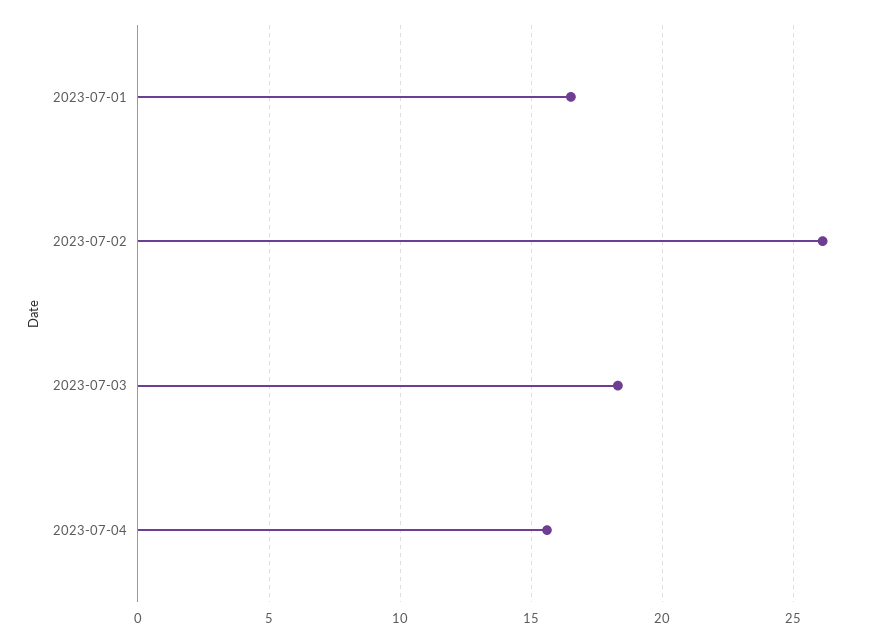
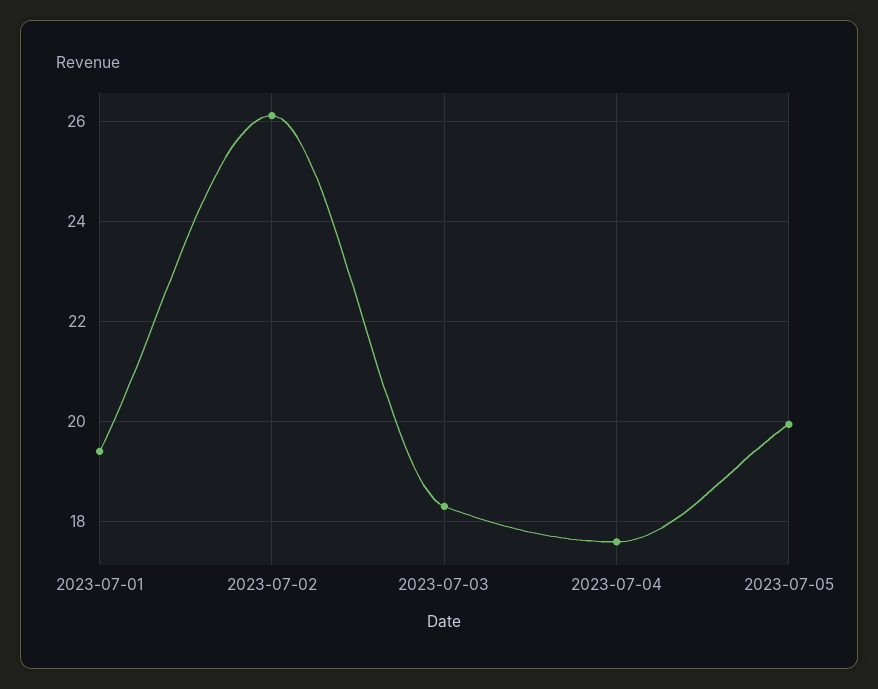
2023-07-01: 16.5 -> 19.4
2023-07-04: 15.5 -> 17.6
2023-07-05: none -> 20

